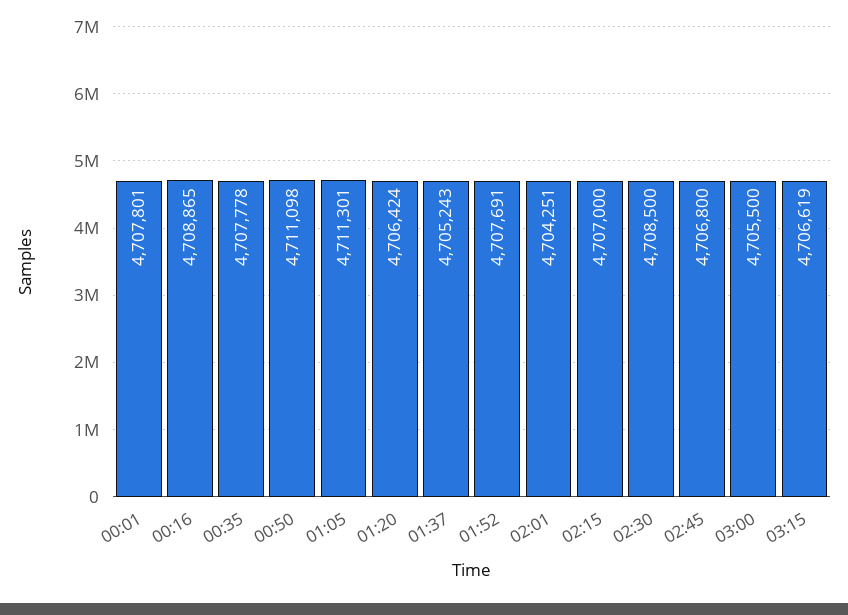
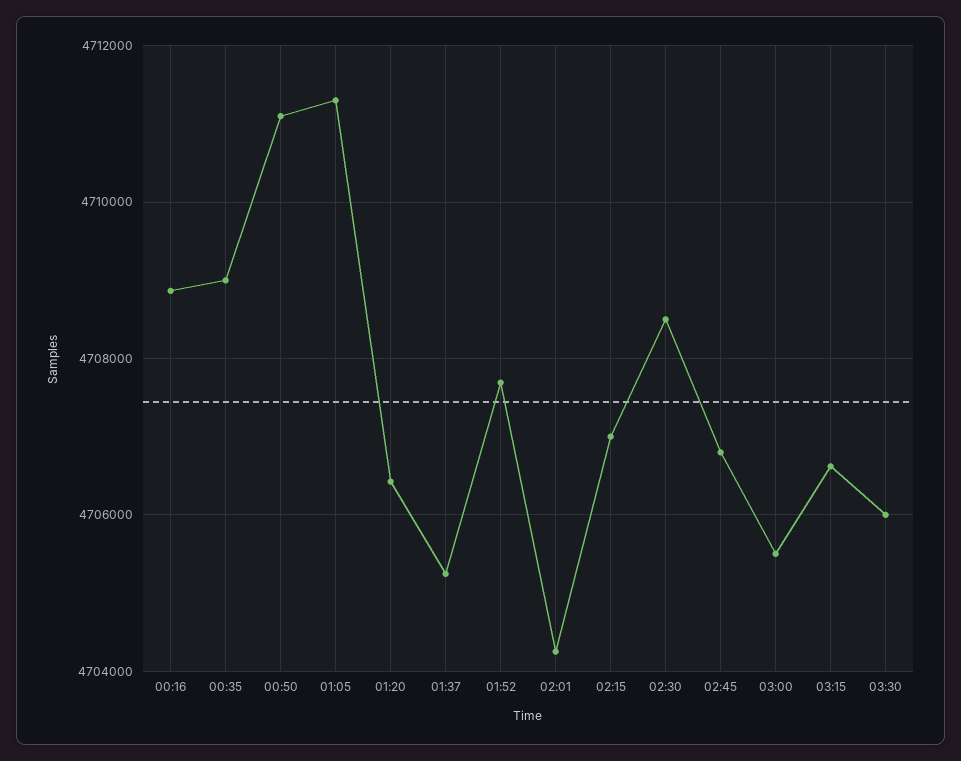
00:01: 4707801 -> none
00:35: 4707778 -> 4709000
03:30: none -> 4706000

